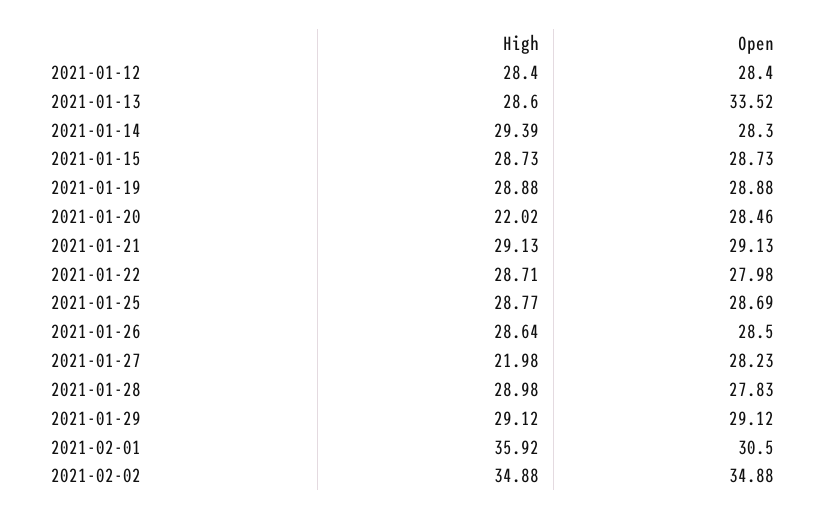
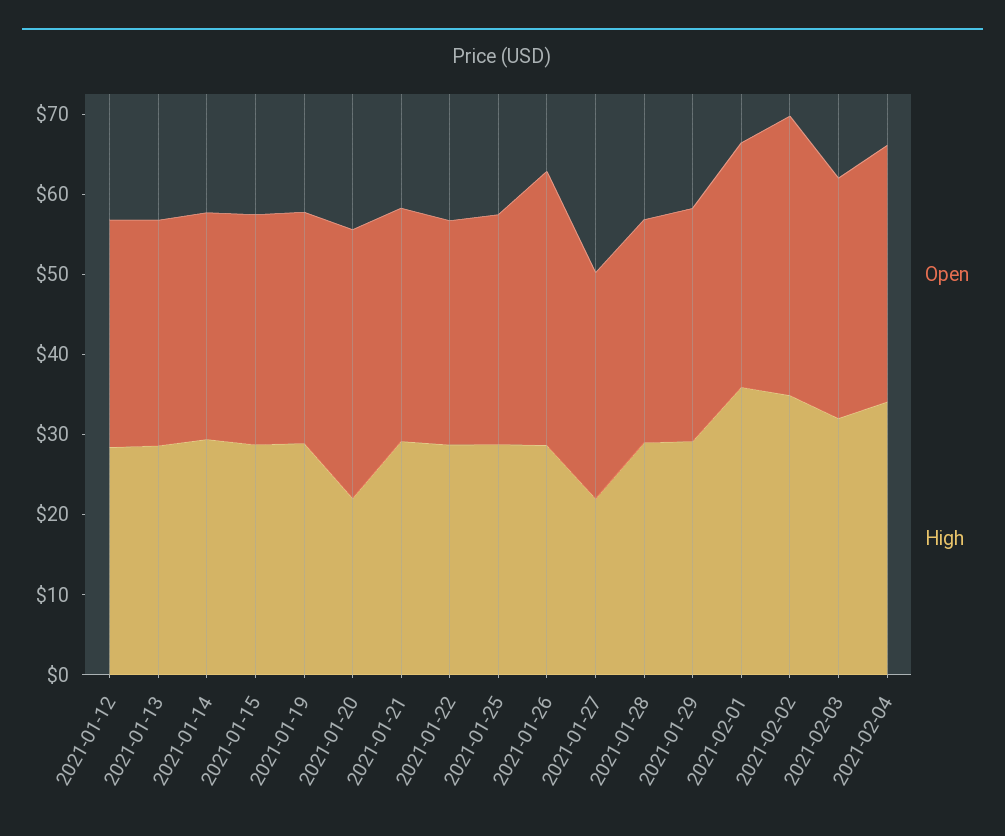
Open, 2021-01-13: 33.52 -> 28
Open, 2021-01-20: 28.46 -> 34
Open, 2021-01-26: 28.5 -> 34
Open, 2021-02-03: none -> 30
High, 2021-02-03: none -> 32
Open, 2021-02-04: none -> 32
High, 2021-02-04: none -> 34

